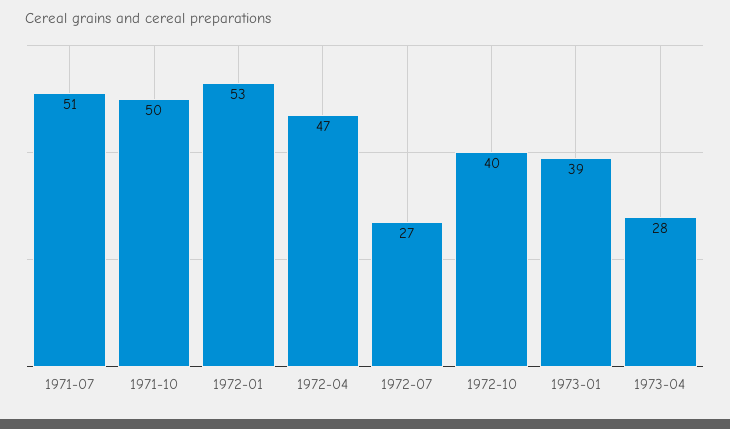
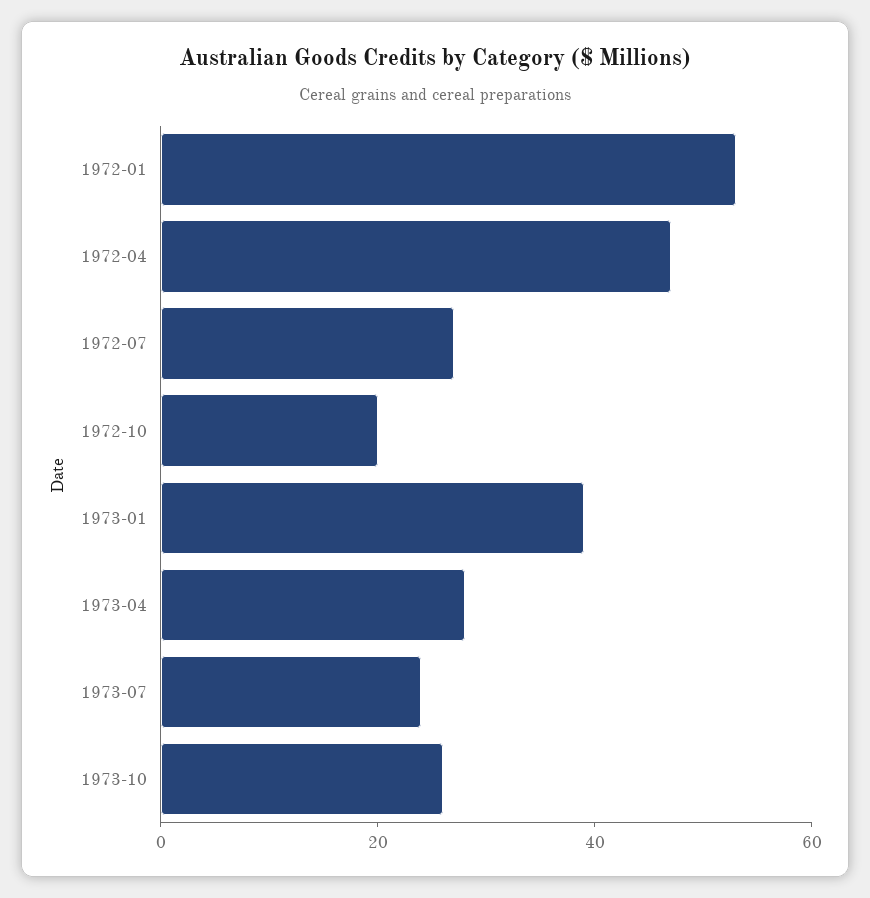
1971-07: 51 -> none
1971-10: 50 -> none
1972-10: 40 -> 20
1973-07: none -> 25
1973-10: none -> 25

